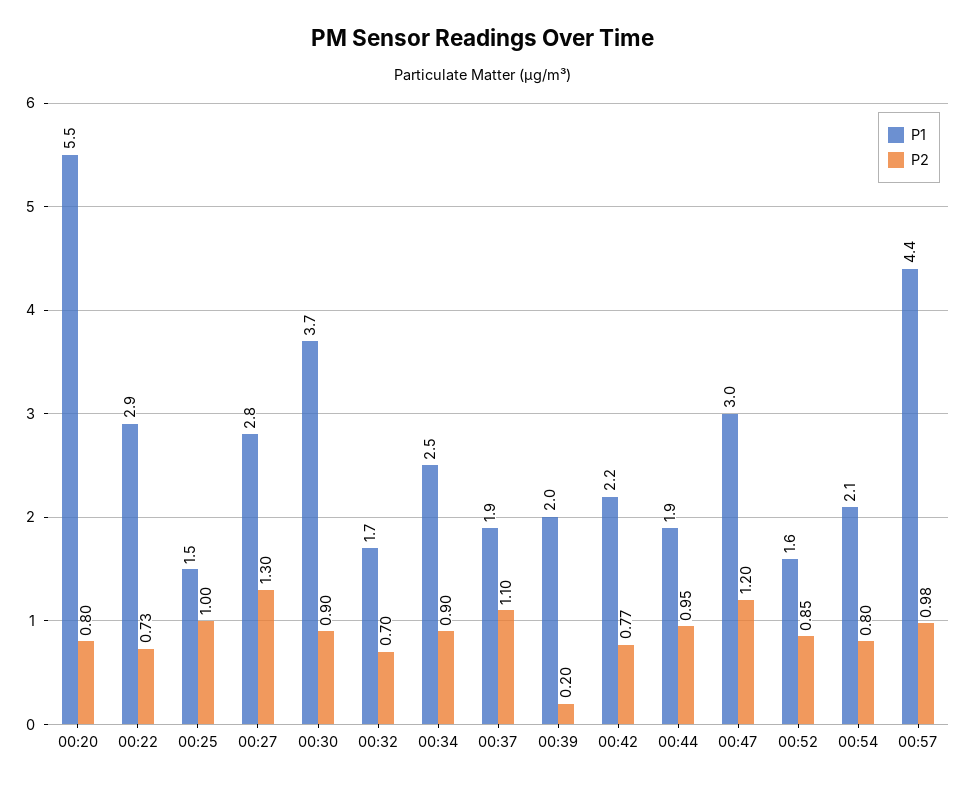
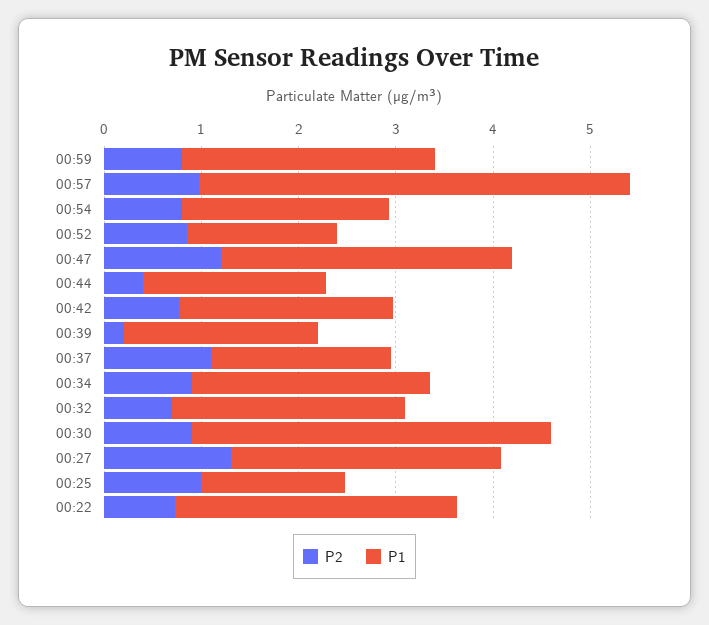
P1, 00:20: 5.5 -> none
P2, 00:20: 0.8 -> none
P1, 00:32: 1.7 -> 2.4
P2, 00:44: 0.95 -> 0.4
P2, 00:59: none -> 0.8
P1, 00:59: none -> 2.6

